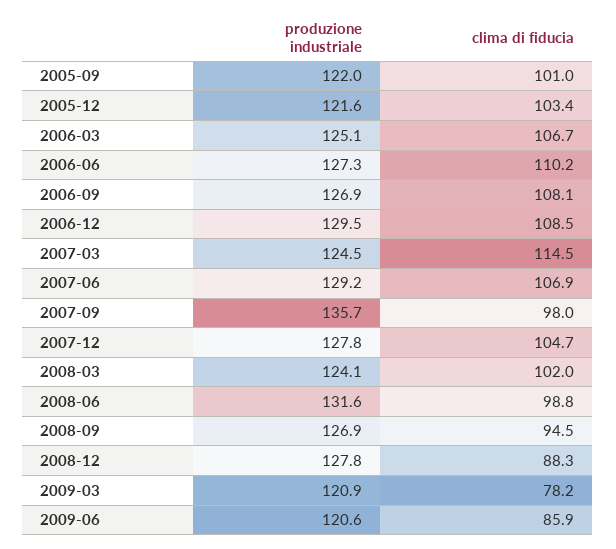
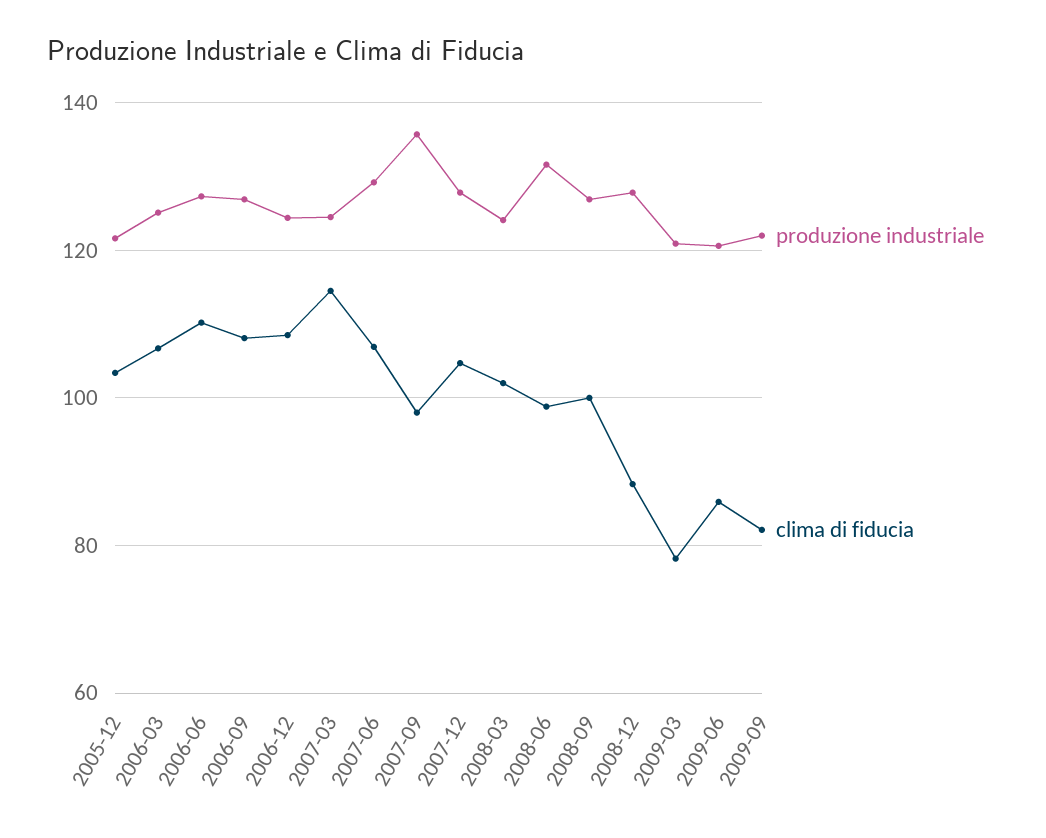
produzione industriale, 2005-09: 122 -> none
clima di fiducia, 2005-09: 101 -> none
produzione industriale, 2006-12: 129.5 -> 124
clima di fiducia, 2008-09: 94.5 -> 100
produzione industriale, 2009-09: none -> 122
clima di fiducia, 2009-09: none -> 82

